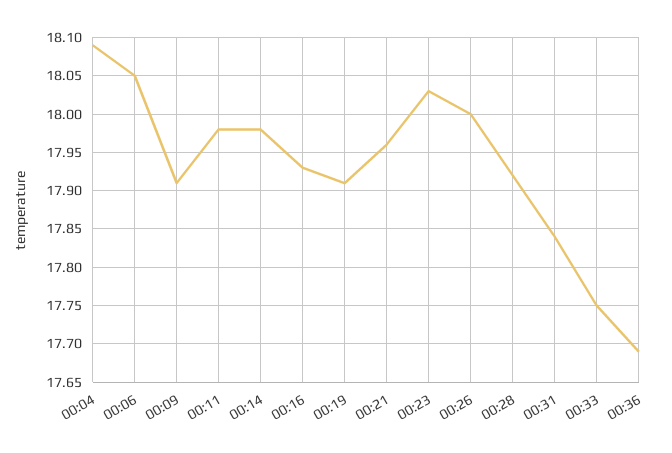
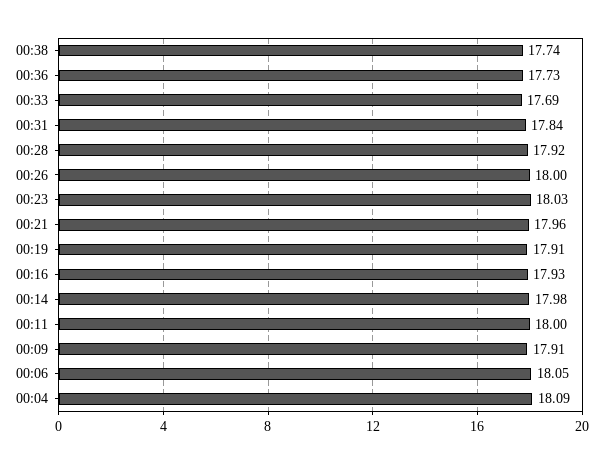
00:11: 17.98 -> 18
00:33: 17.75 -> 17.69
00:36: 17.69 -> 17.73
00:38: none -> 17.74

